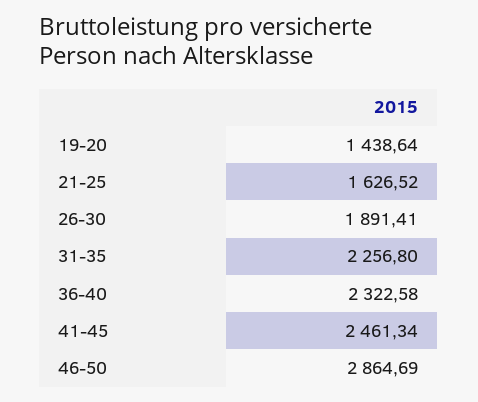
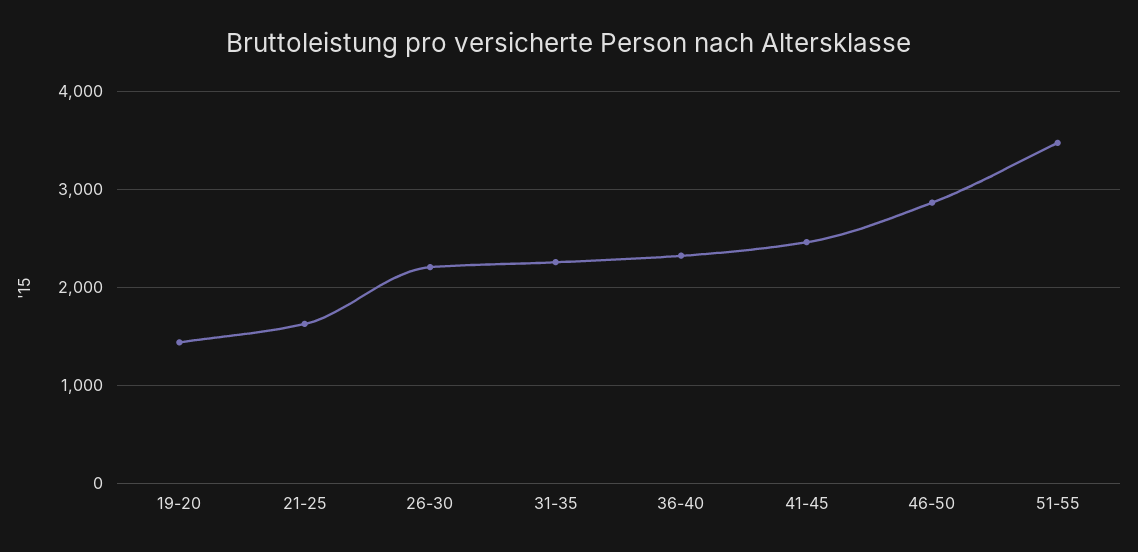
26-30: 1891.41 -> 2200
51-55: none -> 3500

